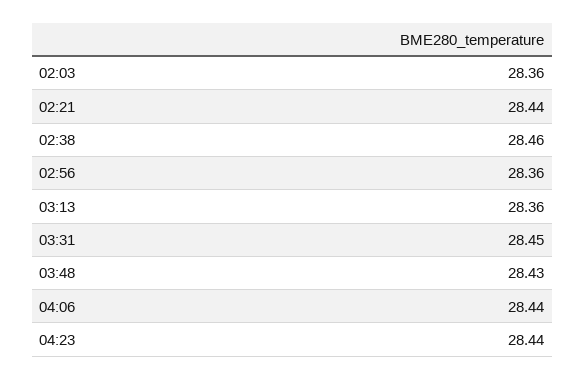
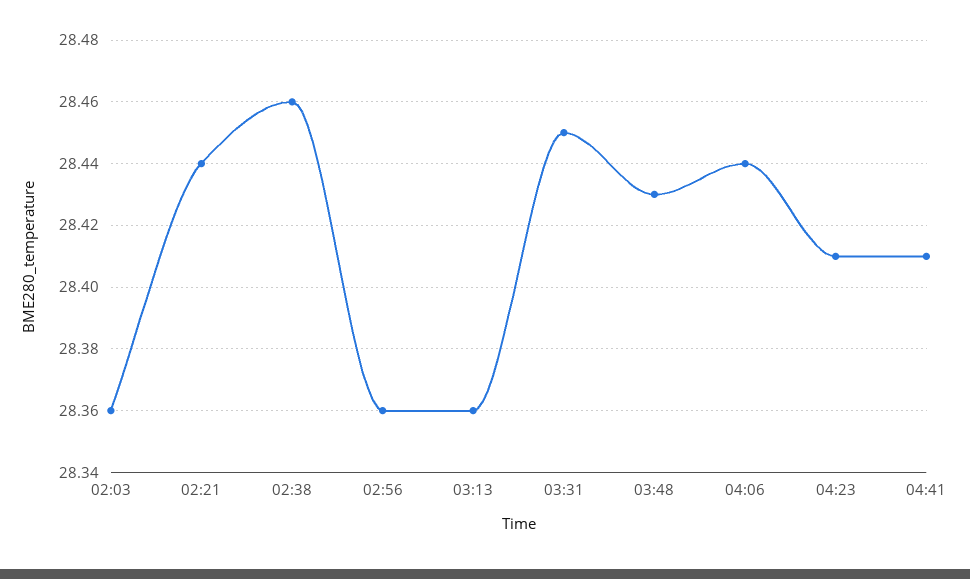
04:23: 28.44 -> 28.41
04:41: none -> 28.41

